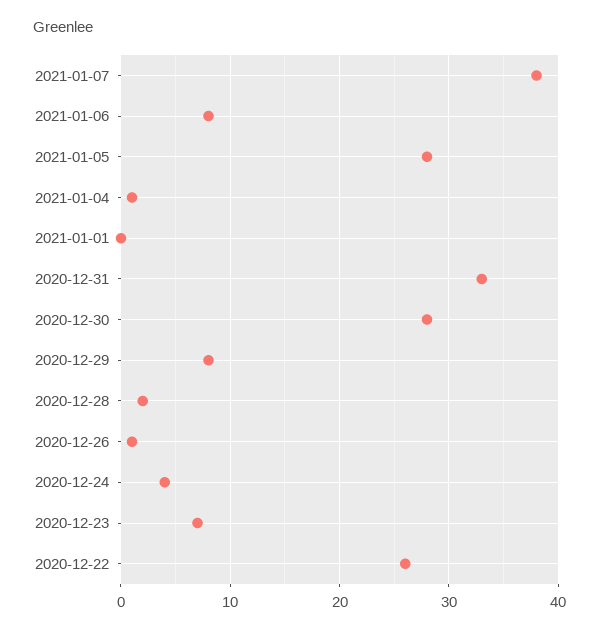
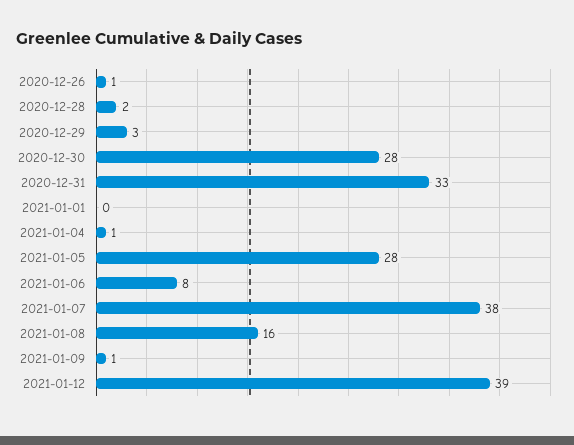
2020-12-29: 8 -> 3
2020-12-24: 4 -> none
2020-12-23: 7 -> none
2020-12-22: 26 -> none
2021-01-08: none -> 16
2021-01-09: none -> 1
2021-01-12: none -> 39

